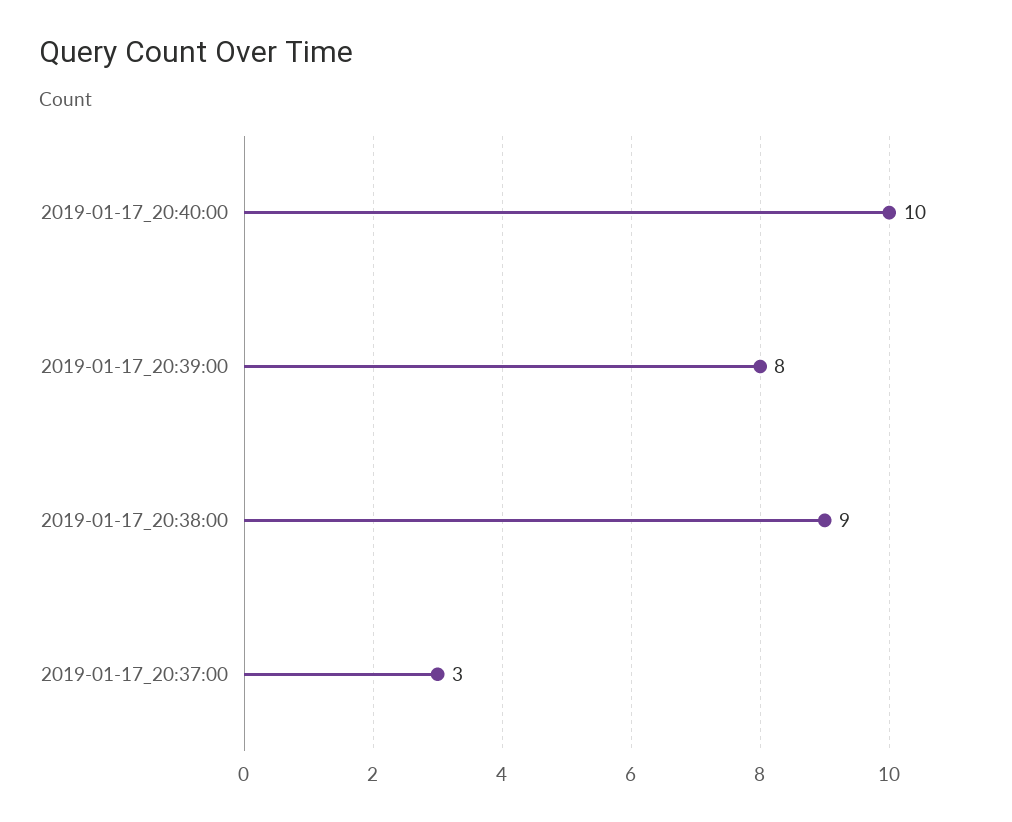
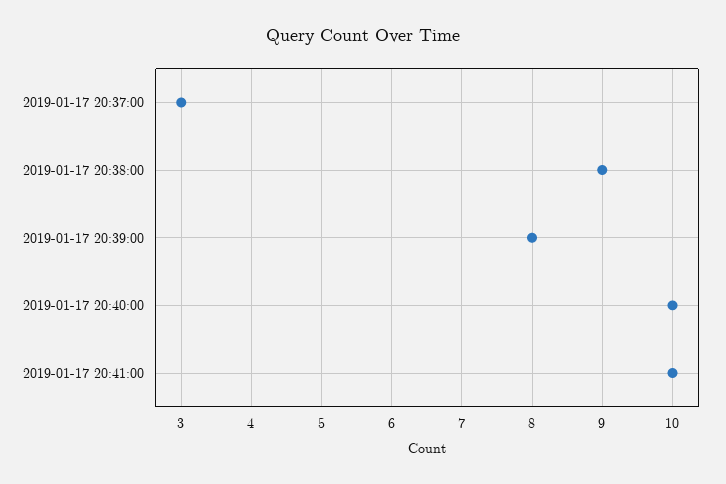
2019-01-17 20:41:00: none -> 10

